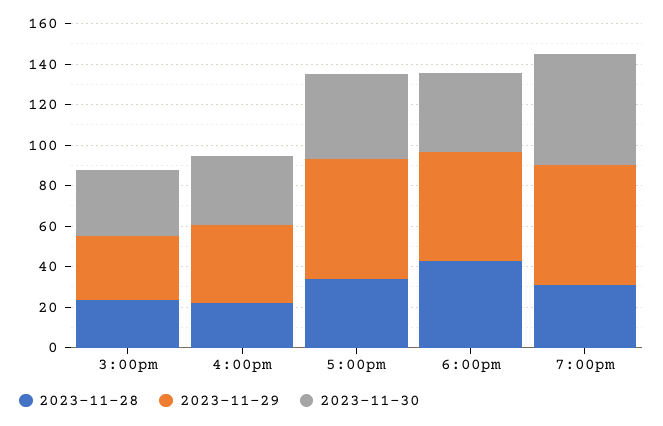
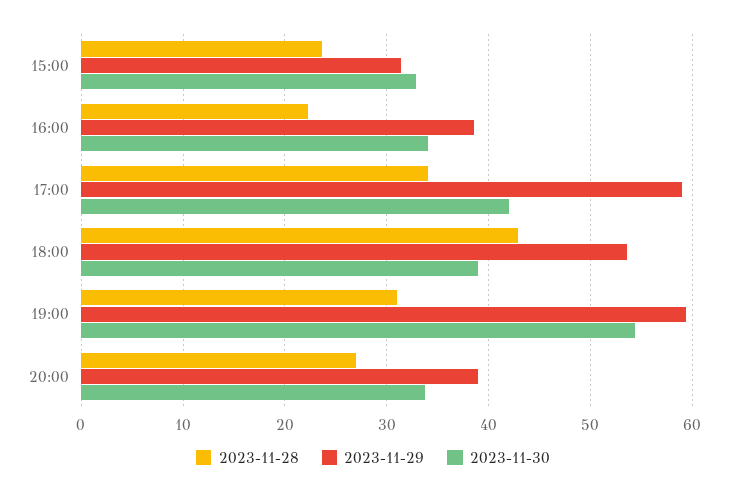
2023-11-28, 20:00: none -> 27
2023-11-29, 20:00: none -> 39
2023-11-30, 20:00: none -> 34

